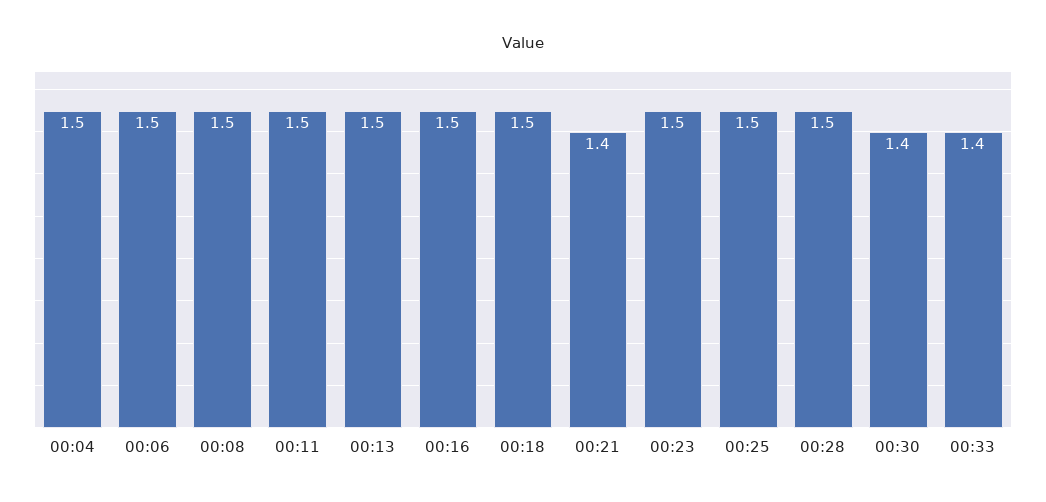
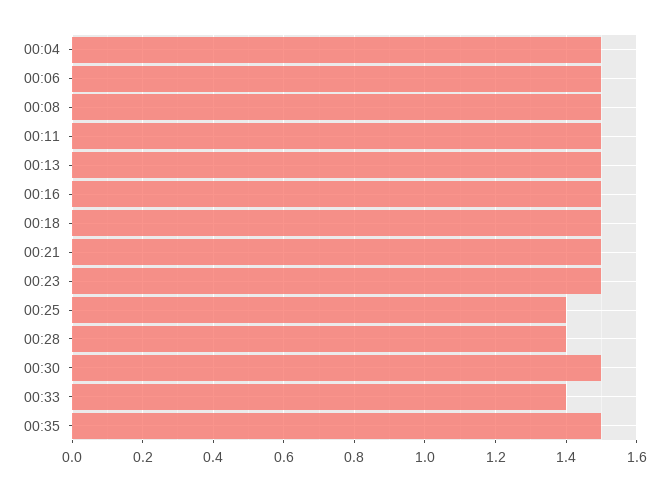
00:21: 1.4 -> 1.5
00:25: 1.5 -> 1.4
00:28: 1.5 -> 1.4
00:30: 1.4 -> 1.5
00:35: none -> 1.5

